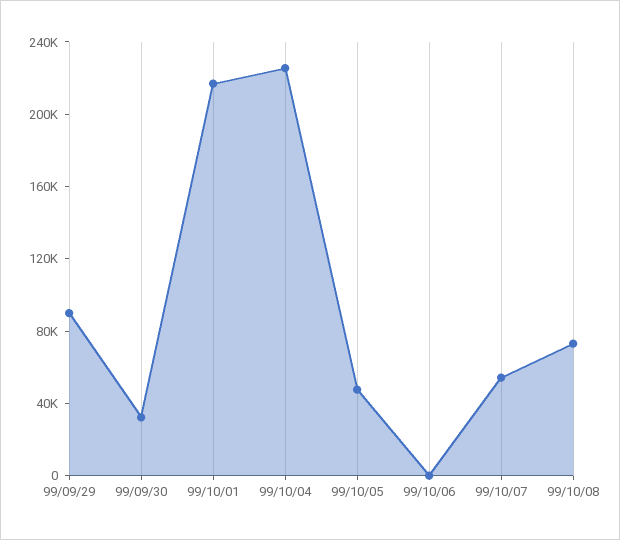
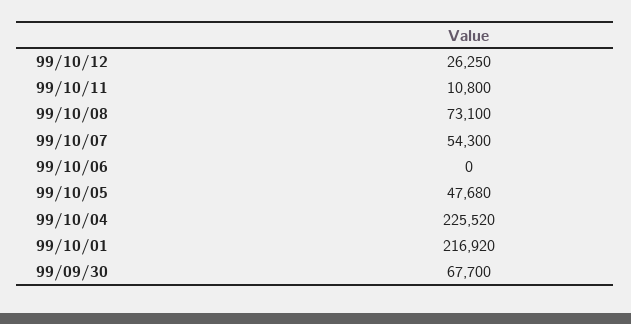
99/09/29: 90000 -> none
99/09/30: 30000 -> 67700
99/10/12: none -> 26250
99/10/11: none -> 10800

